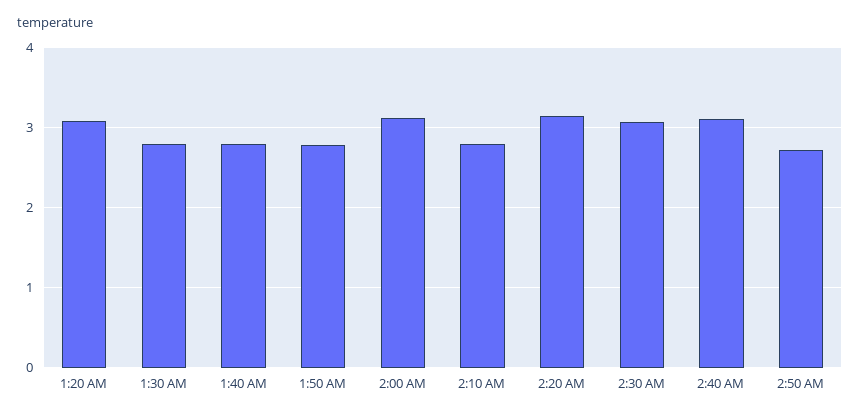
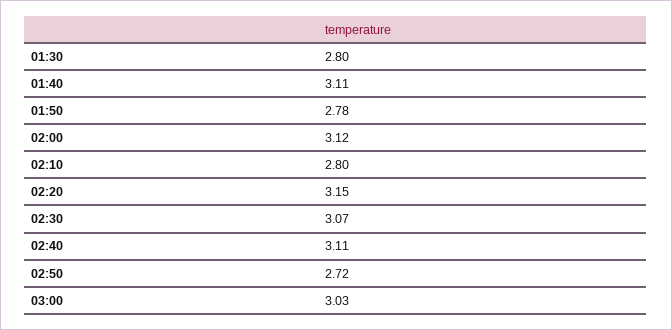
1:20 AM: 3.1 -> none
1:40 AM: 2.8 -> 3.11
03:00: none -> 3.03

